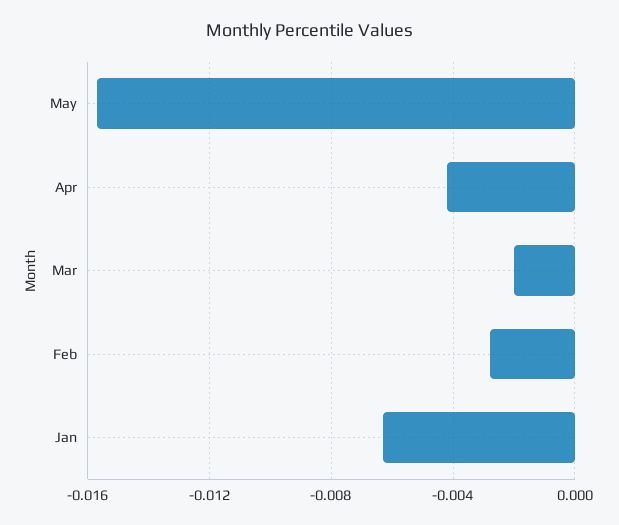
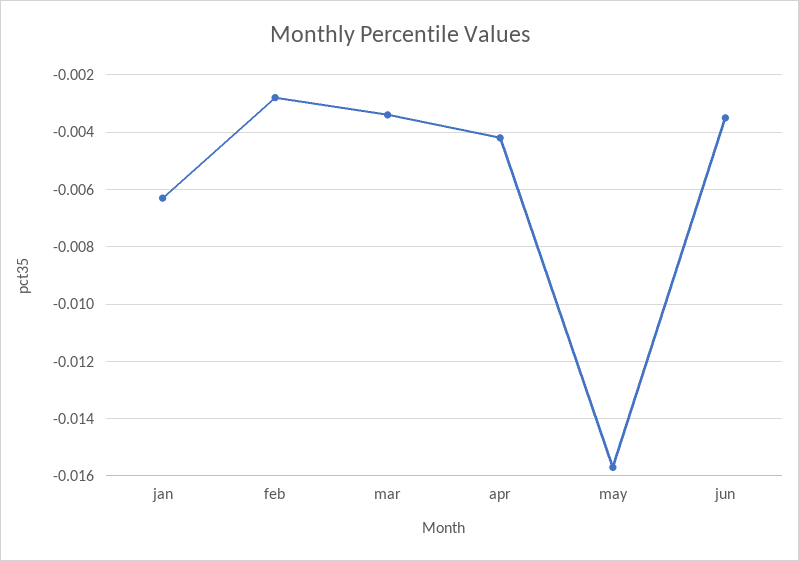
Mar: -0.002 -> -0.0035
jun: none -> -0.0035

